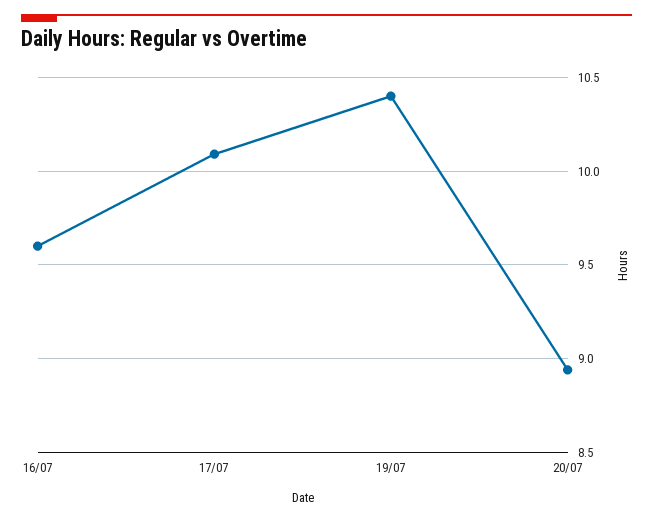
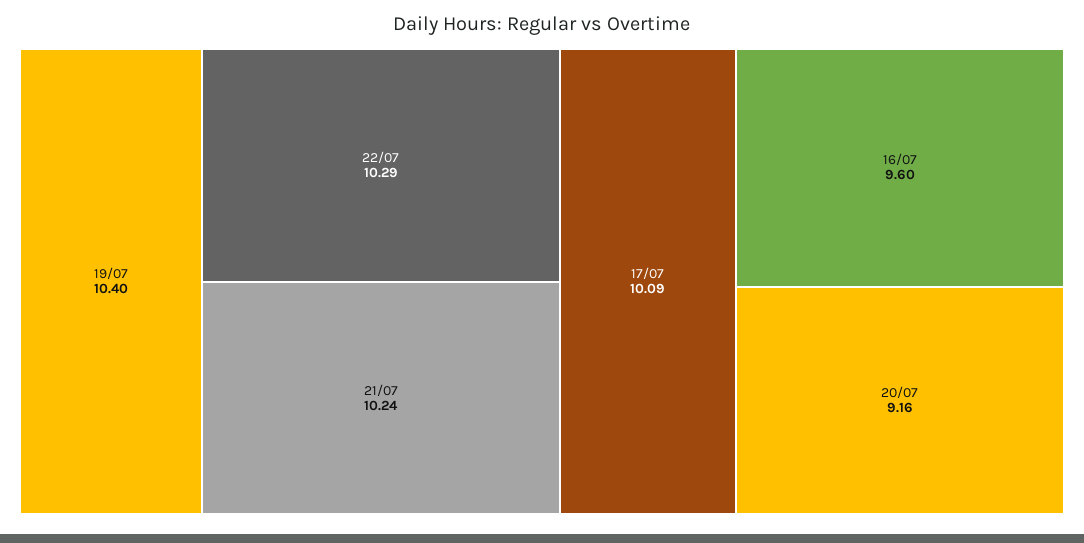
20/07: 8.95 -> 9.16
22/07: none -> 10.29
21/07: none -> 10.24

